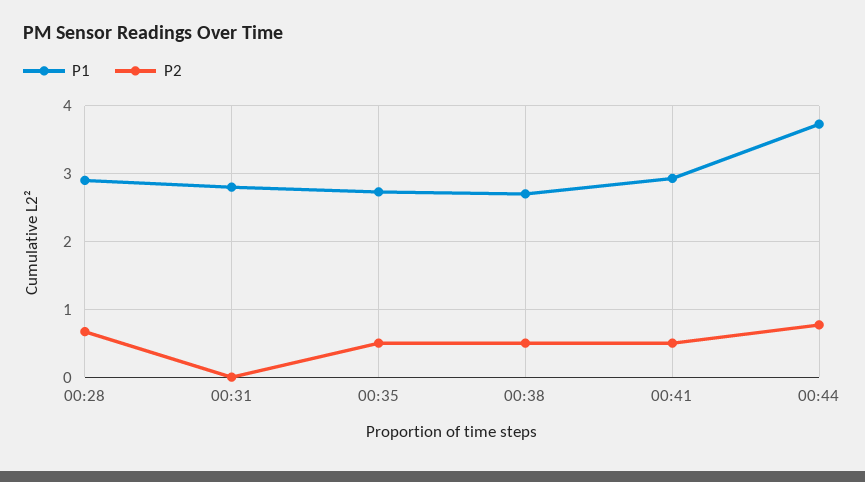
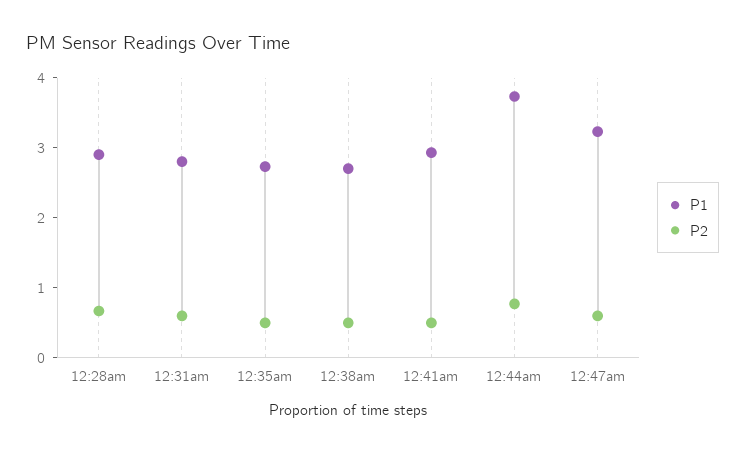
P2, 00:31: 0 -> 0.6
P1, 12:47am: none -> 3.2
P2, 12:47am: none -> 0.6

